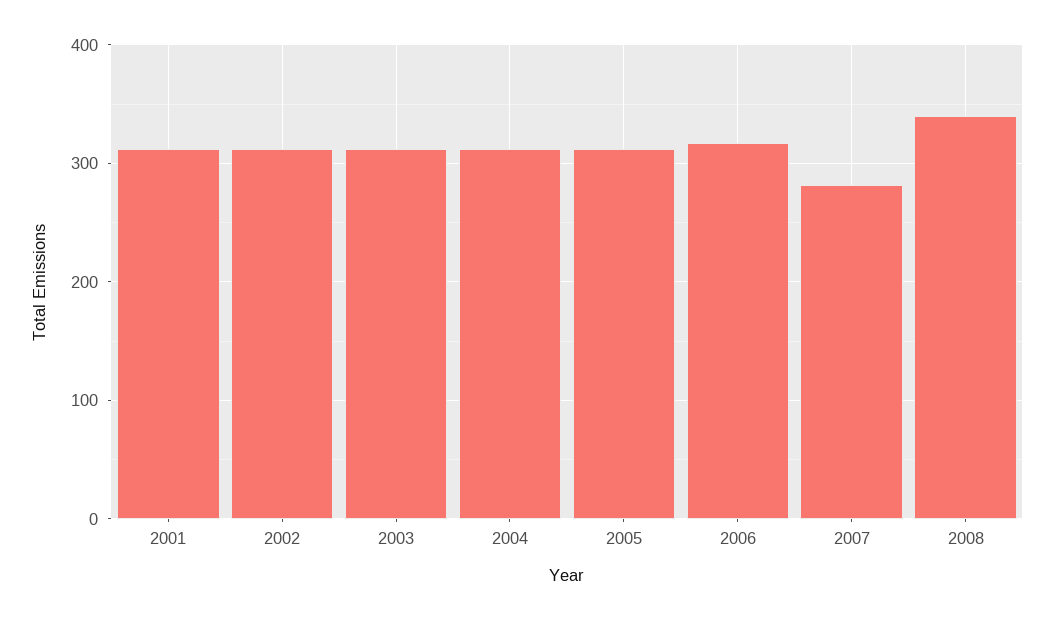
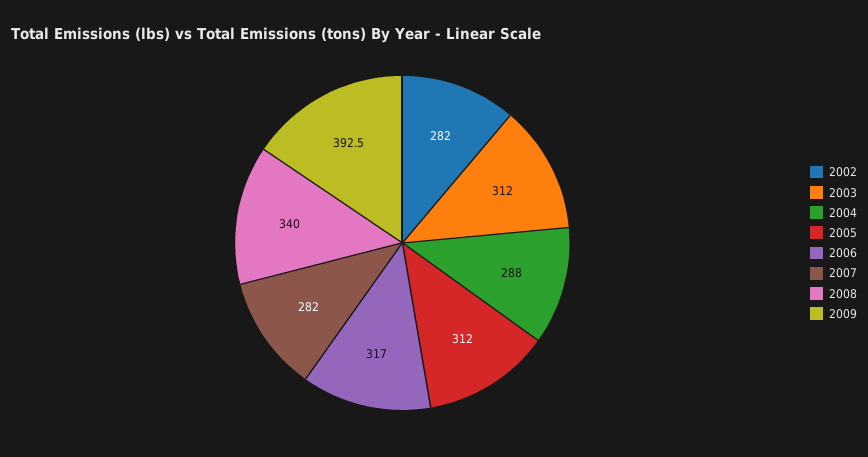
2001: 310 -> none
2002: 310 -> 282
2004: 310 -> 288
2009: none -> 392.5

